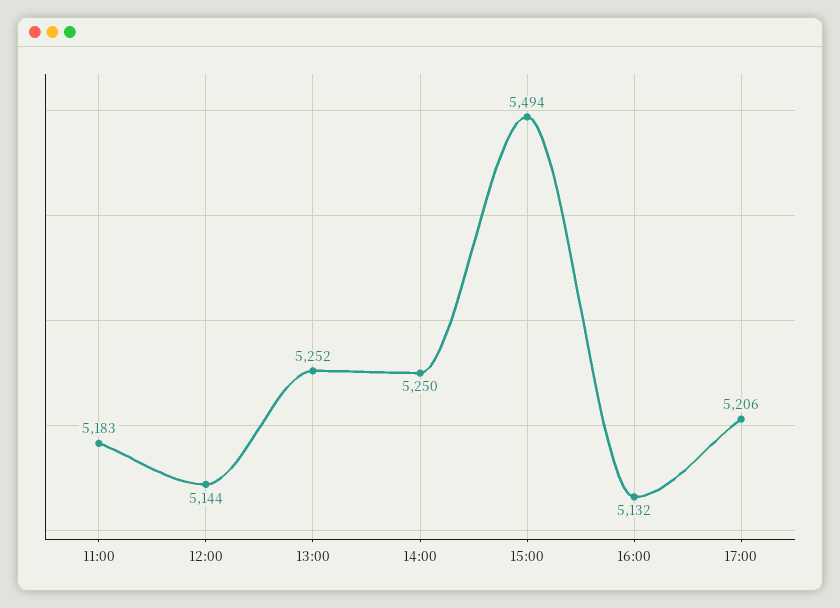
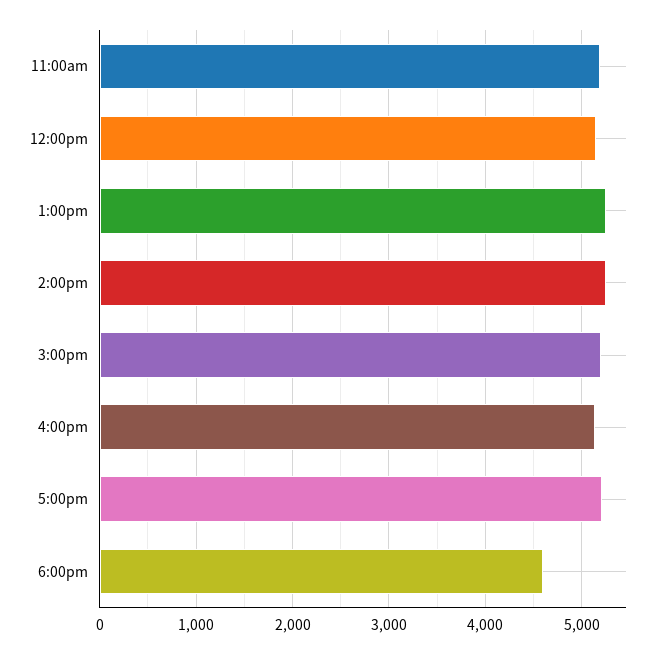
15:00: 5494 -> 5200
6:00pm: none -> 4600

